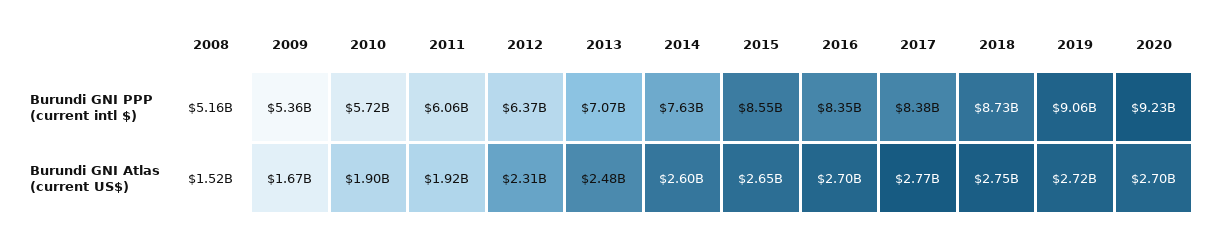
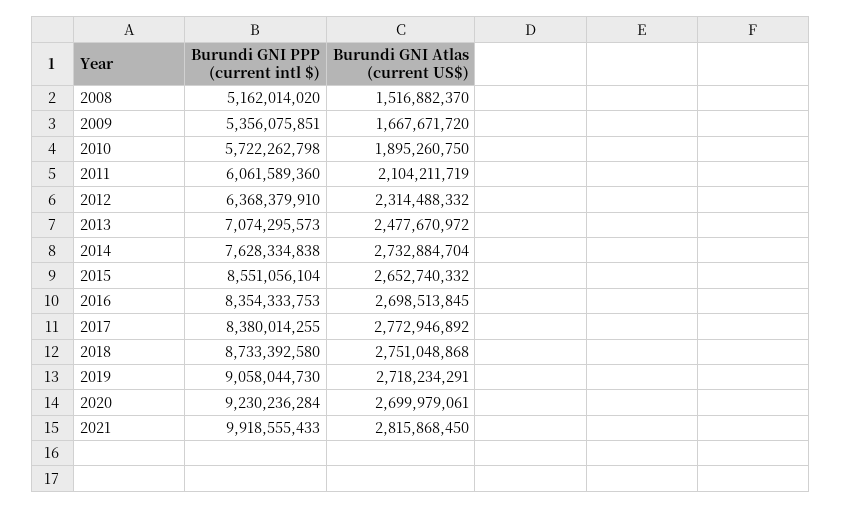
2011, Burundi GNI Atlas (current US$): 1920000000 -> 2104211719
2014, Burundi GNI Atlas (current US$): 2600000000 -> 2732884704
2021, Burundi GNI PPP (current intl $): none -> 9918555433
2021, Burundi GNI Atlas (current US$): none -> 2815868450

